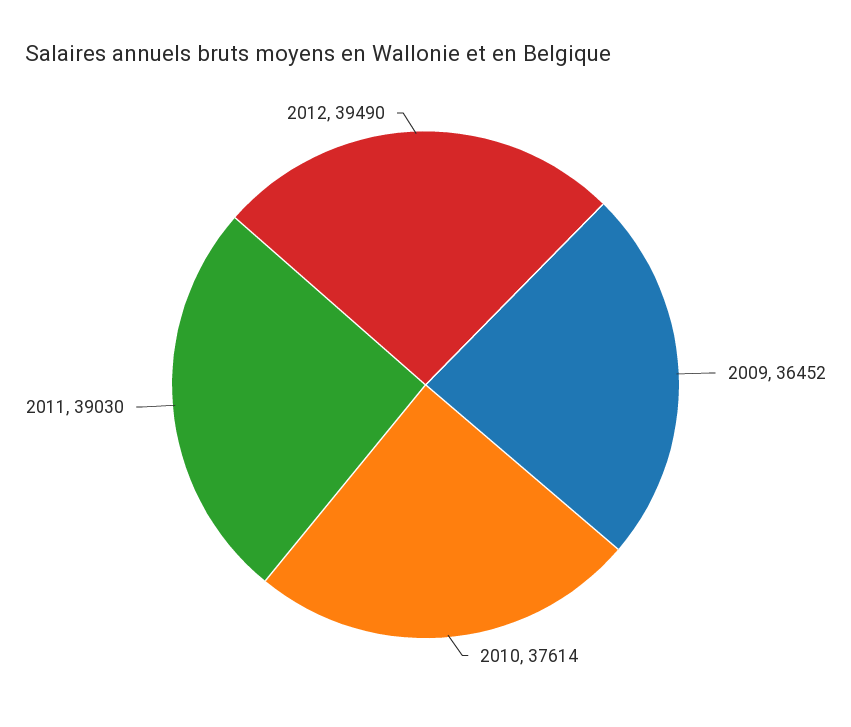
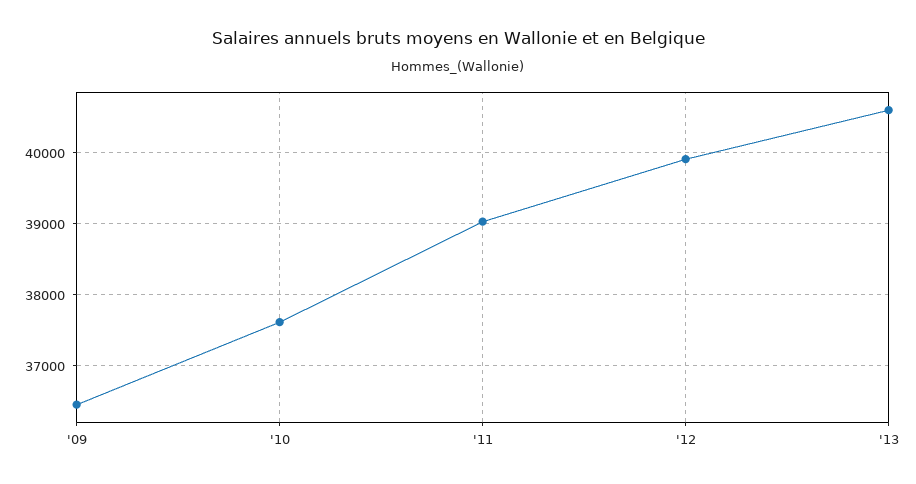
2012: 39490 -> 39900
'13: none -> 40600

